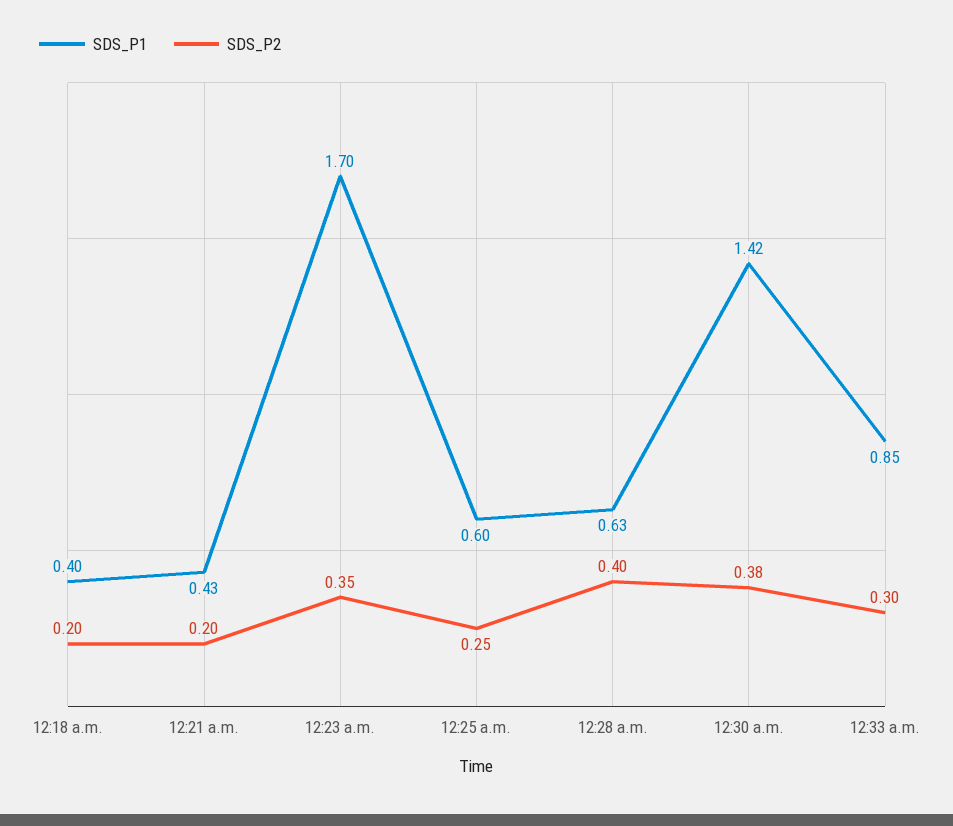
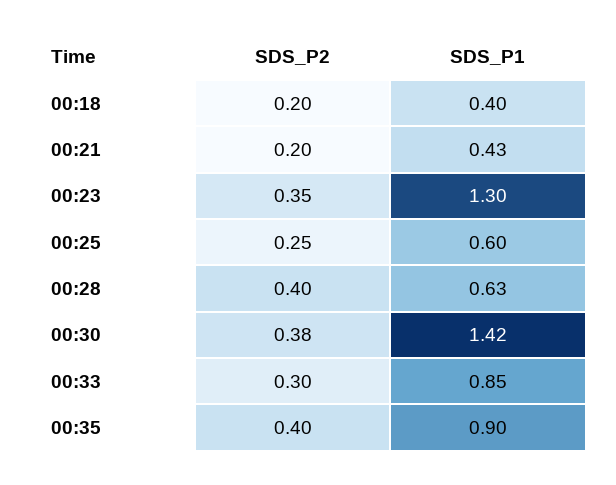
SDS_P1, 12:23 a.m.: 1.7 -> 1.3
SDS_P2, 00:35: none -> 0.4
SDS_P1, 00:35: none -> 0.9

